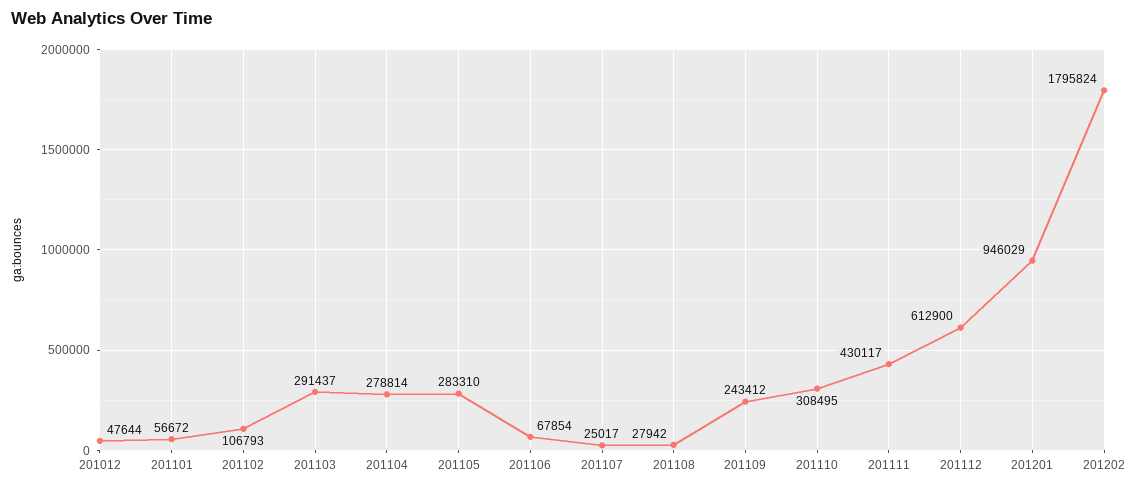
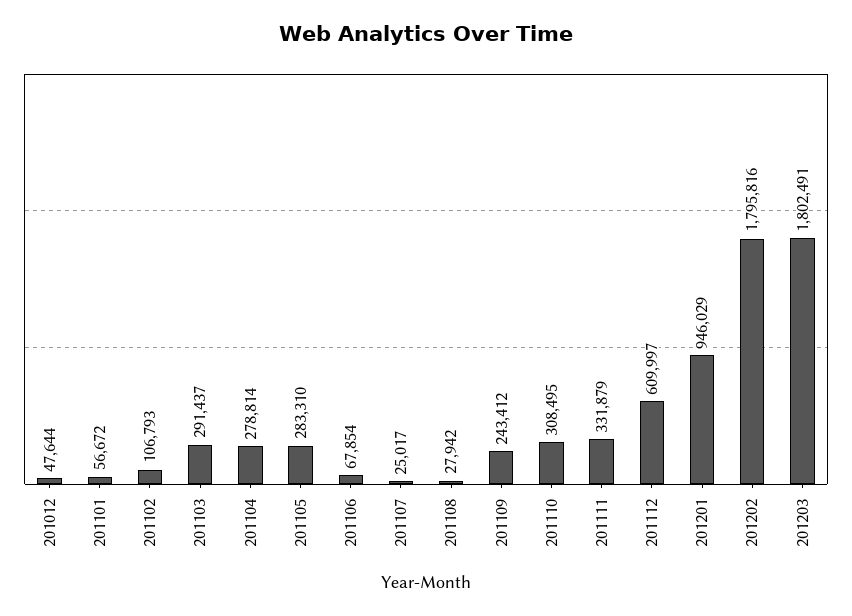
201111: 430117 -> 331879
201112: 612900 -> 609997
201202: 1795824 -> 1795816
201203: none -> 1802491

